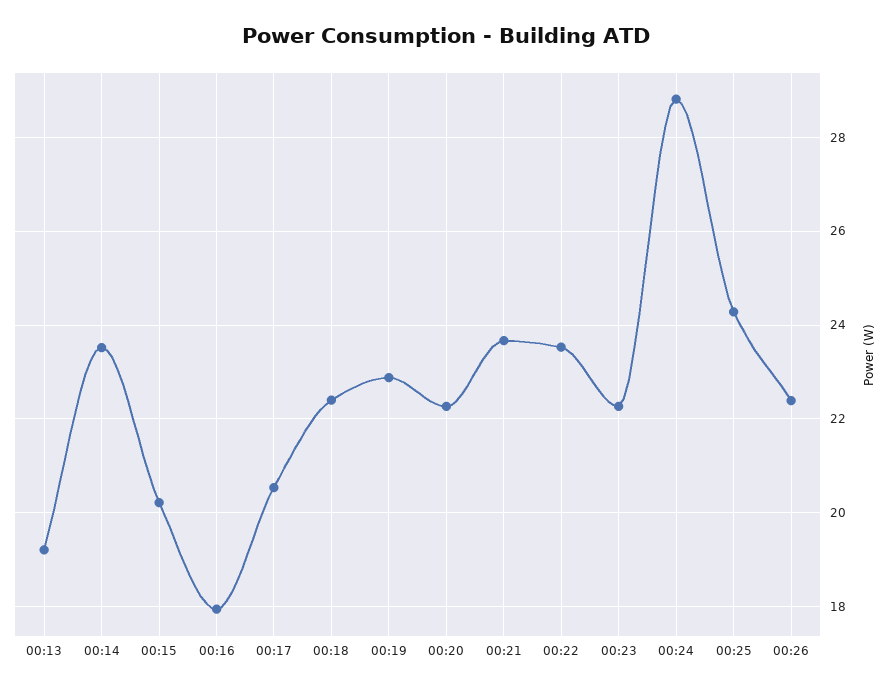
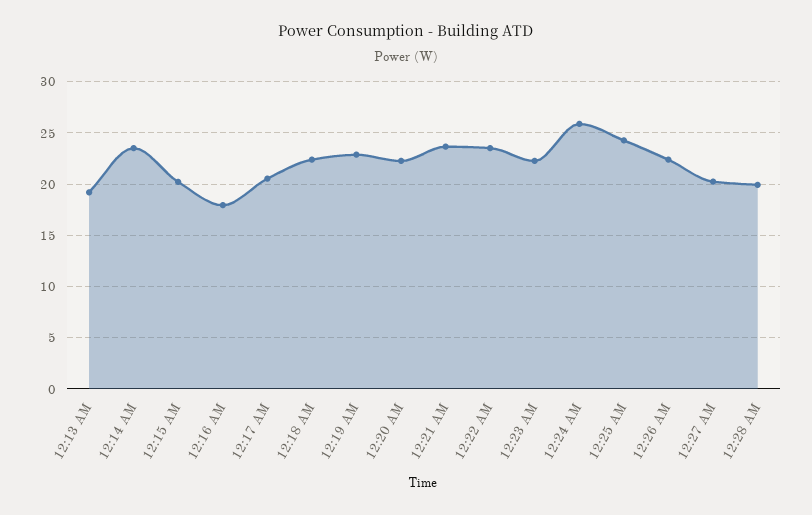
00:24: 28.8 -> 26
12:27 AM: none -> 20
12:28 AM: none -> 20

